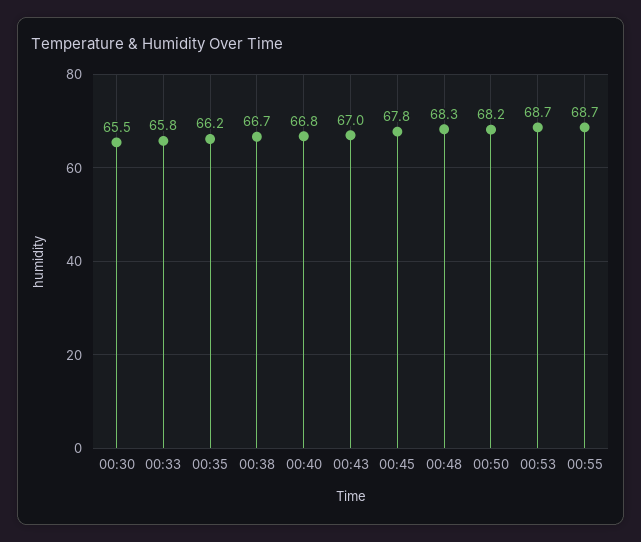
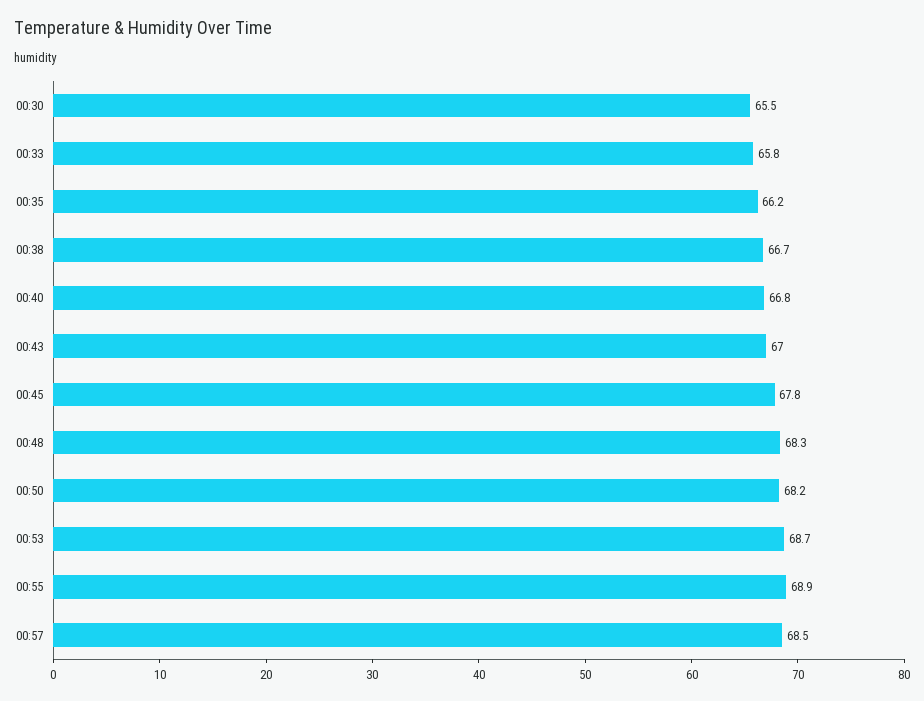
00:55: 68.7 -> 68.9
00:57: none -> 68.5

